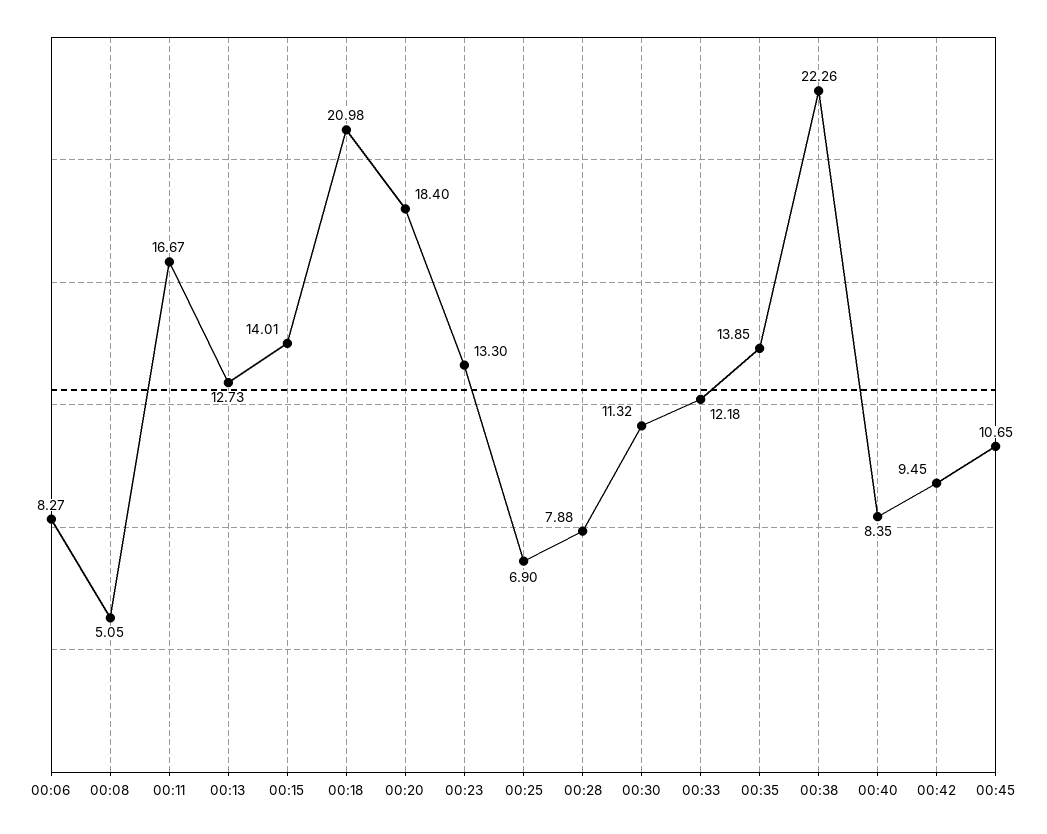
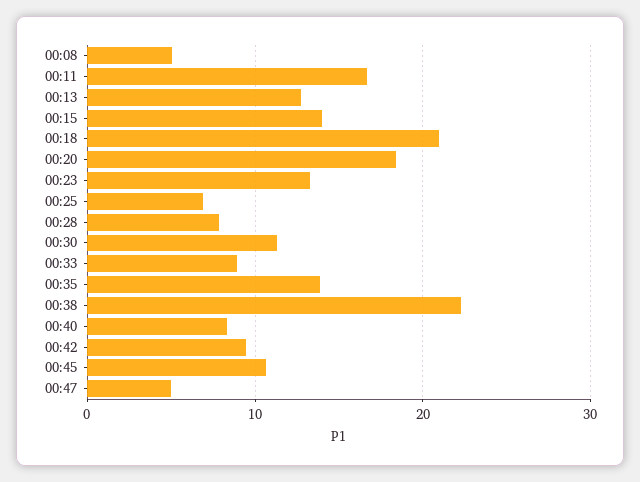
00:06: 8.27 -> none
00:33: 12.18 -> 9
00:47: none -> 5

